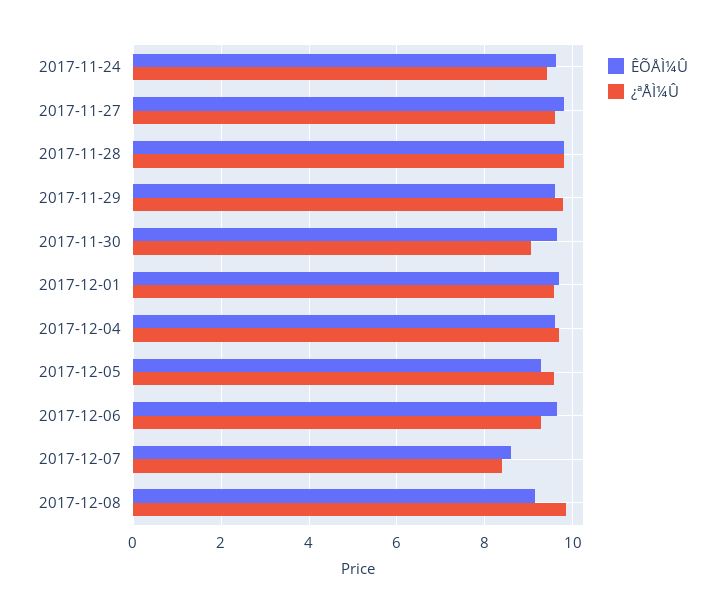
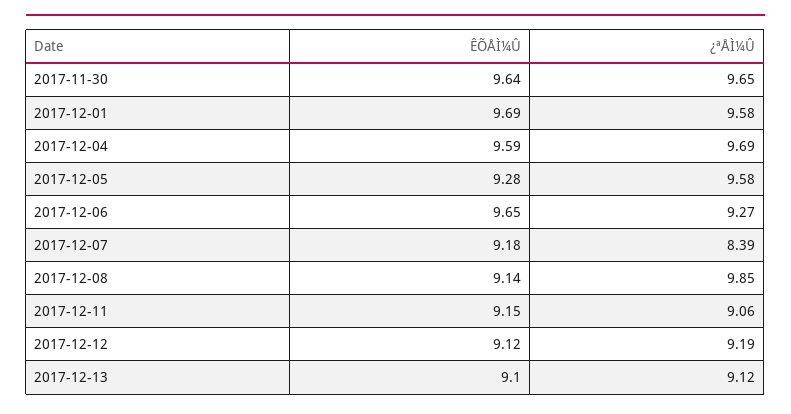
ÊÕÅÌ¼Û, 2017-11-24: 9.6 -> none
¿ªÅÌ¼Û, 2017-11-24: 9.4 -> none
ÊÕÅÌ¼Û, 2017-11-27: 9.8 -> none
¿ªÅÌ¼Û, 2017-11-27: 9.6 -> none
ÊÕÅÌ¼Û, 2017-11-28: 9.8 -> none
¿ªÅÌ¼Û, 2017-11-28: 9.8 -> none
ÊÕÅÌ¼Û, 2017-11-29: 9.6 -> none
¿ªÅÌ¼Û, 2017-11-29: 9.8 -> none
¿ªÅÌ¼Û, 2017-11-30: 9 -> 9.65
ÊÕÅÌ¼Û, 2017-12-07: 8.6 -> 9.18
ÊÕÅÌ¼Û, 2017-12-11: none -> 9.15
¿ªÅÌ¼Û, 2017-12-11: none -> 9.06
ÊÕÅÌ¼Û, 2017-12-12: none -> 9.12
¿ªÅÌ¼Û, 2017-12-12: none -> 9.19
ÊÕÅÌ¼Û, 2017-12-13: none -> 9.1
¿ªÅÌ¼Û, 2017-12-13: none -> 9.12

